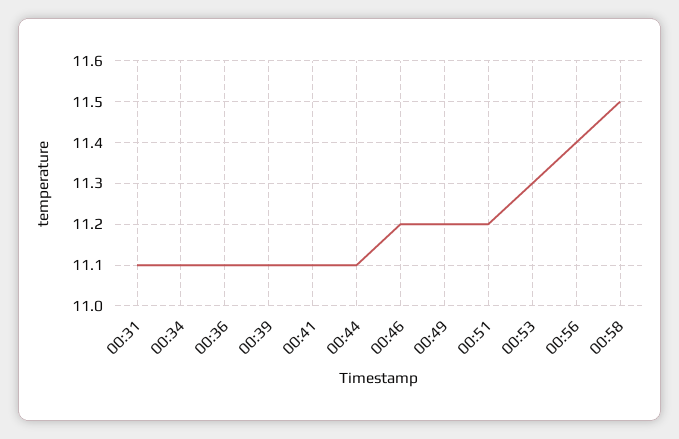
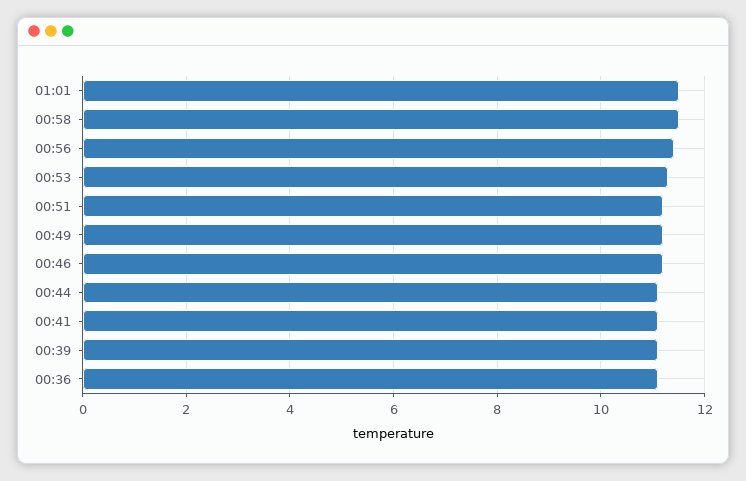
00:31: 11.1 -> none
00:34: 11.1 -> none
01:01: none -> 11.5

